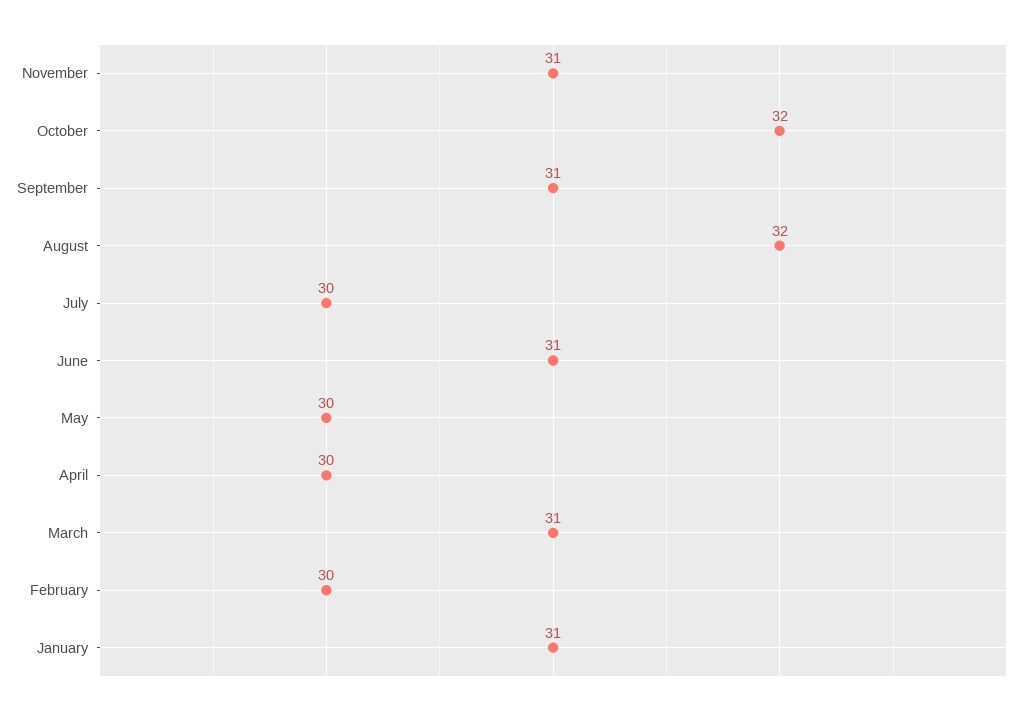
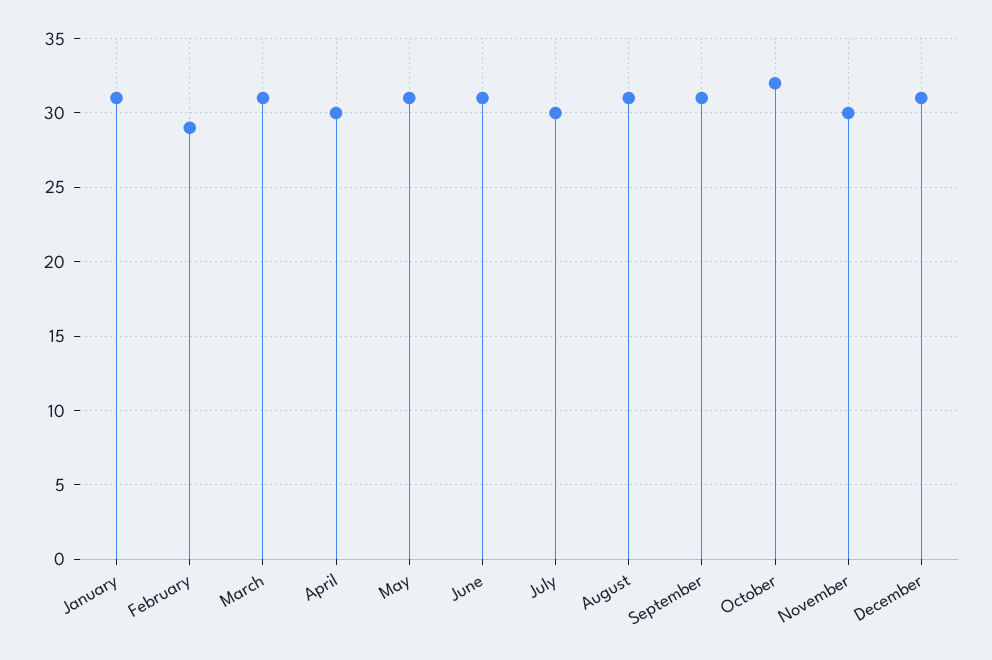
November: 31 -> 30
August: 32 -> 31
May: 30 -> 31
February: 30 -> 29
December: none -> 31

